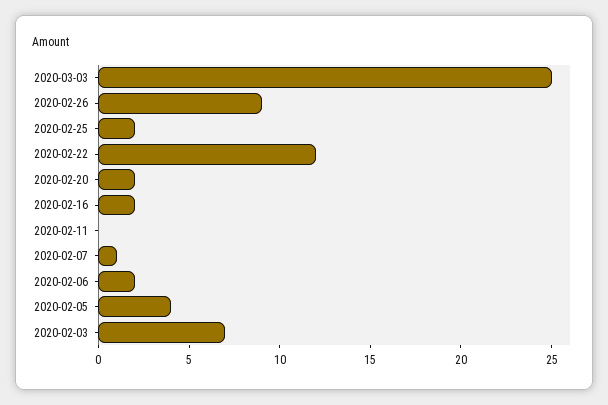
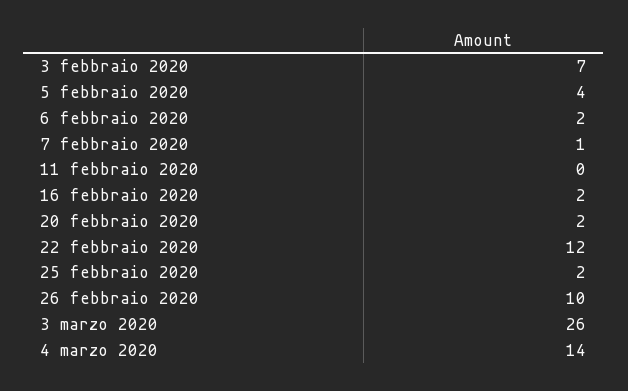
2020-03-03: 25 -> 26
2020-02-26: 9 -> 10
4 marzo 2020: none -> 14

